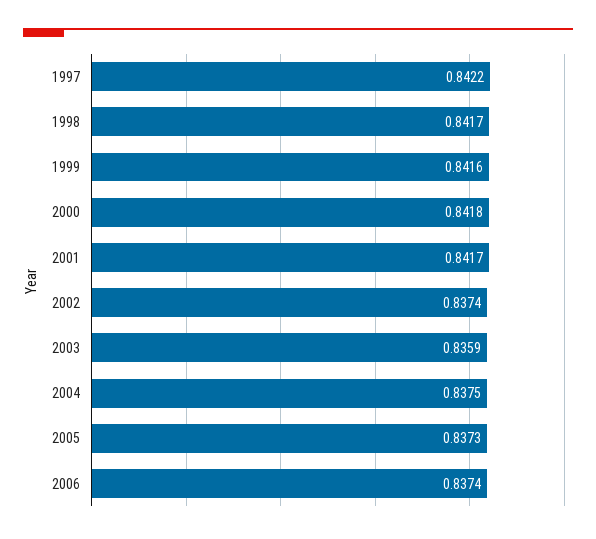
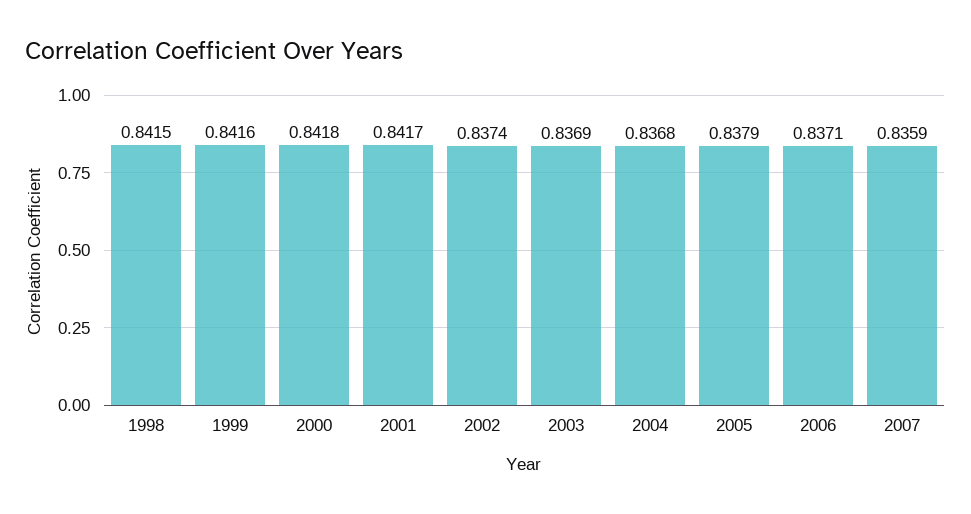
1997: 0.8422 -> none
1998: 0.8417 -> 0.8415
2003: 0.8359 -> 0.8369
2004: 0.8375 -> 0.8368
2005: 0.8373 -> 0.8379
2006: 0.8374 -> 0.8371
2007: none -> 0.8359

